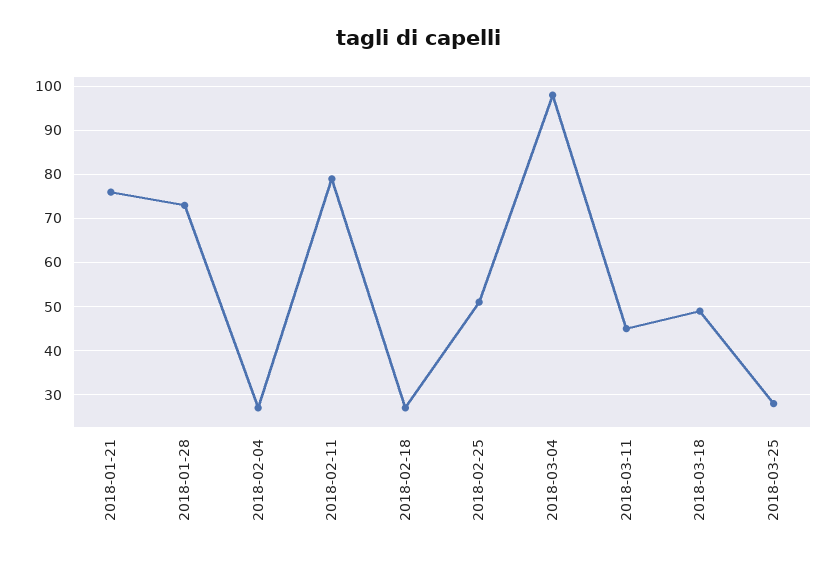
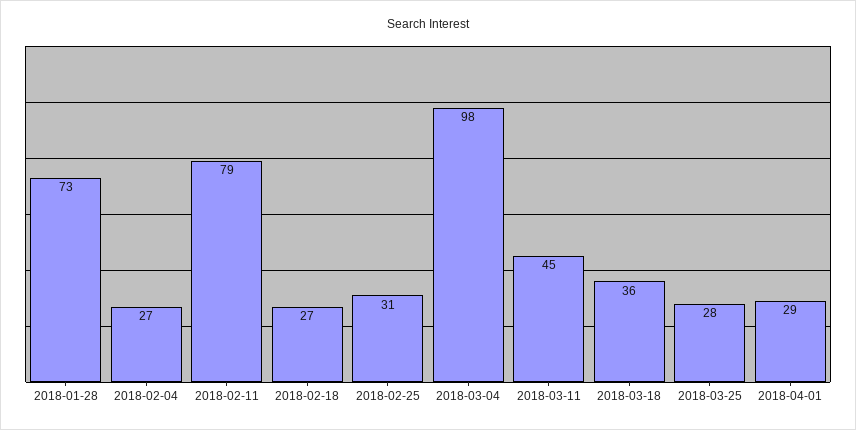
2018-01-21: 75 -> none
2018-02-25: 50 -> 31
2018-03-18: 50 -> 36
2018-04-01: none -> 29

